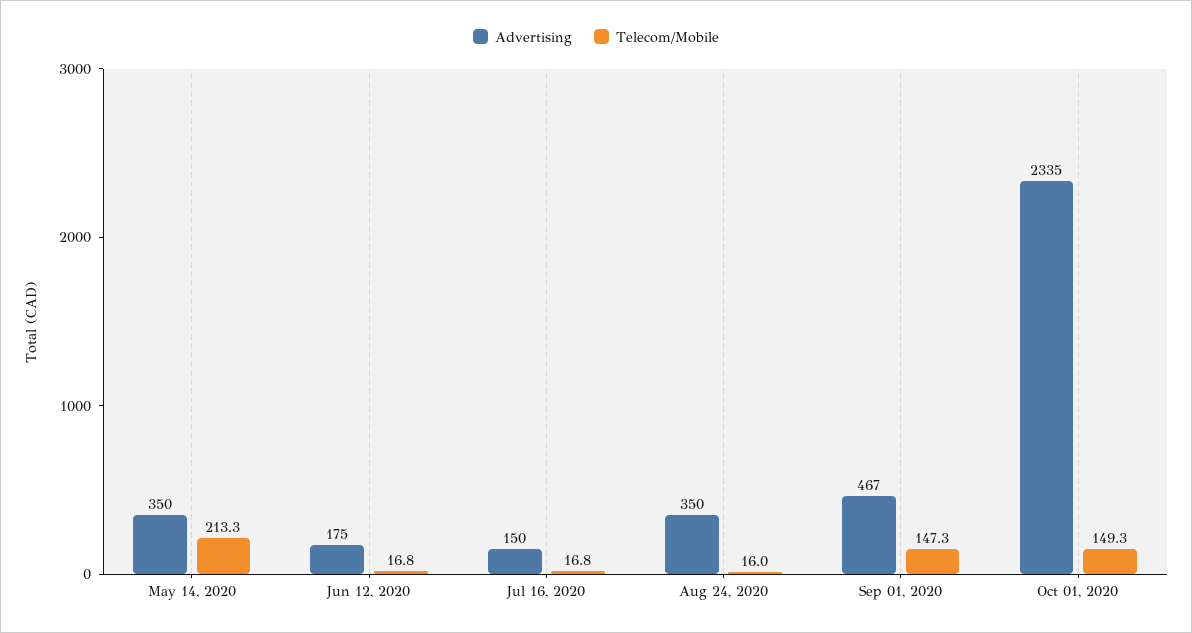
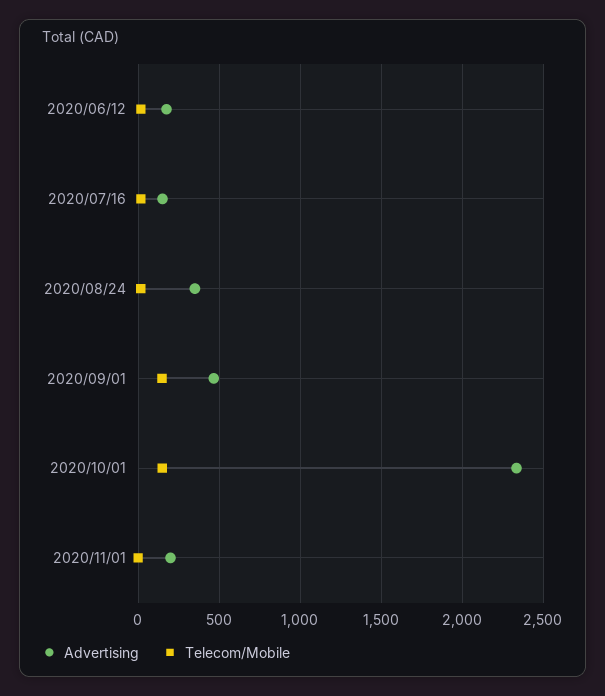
Advertising, May 14, 2020: 350 -> none
Telecom/Mobile, May 14, 2020: 213.3 -> none
Advertising, 2020/11/01: none -> 200
Telecom/Mobile, 2020/11/01: none -> 0

